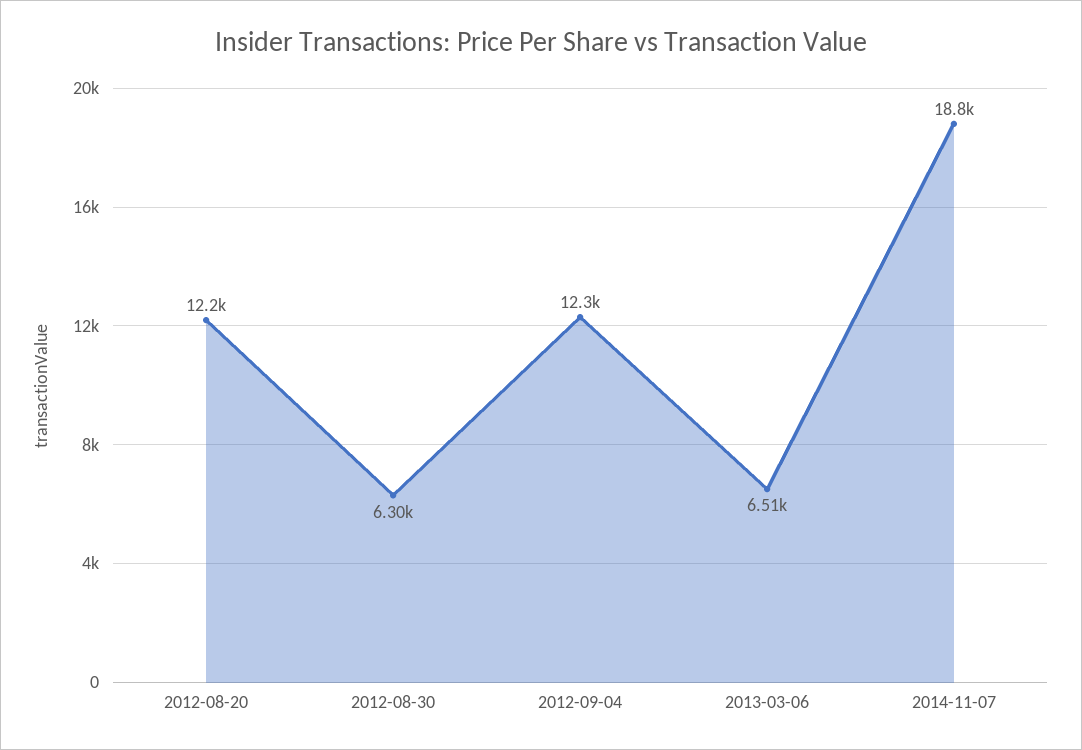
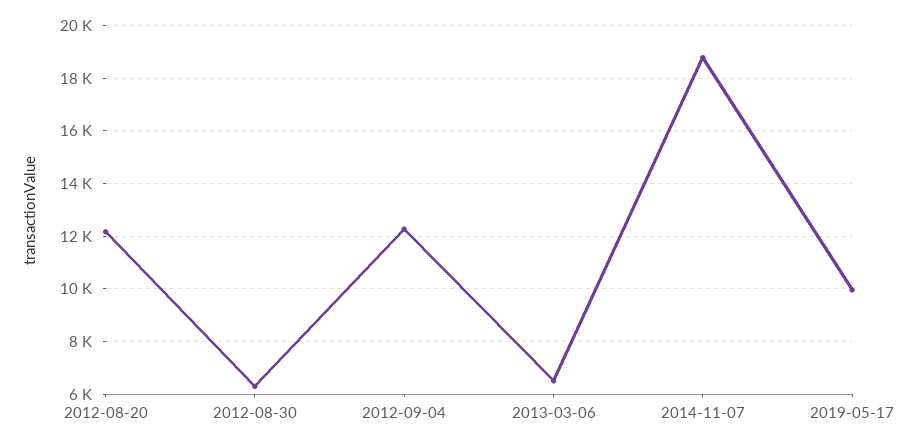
2019-05-17: none -> 10000

